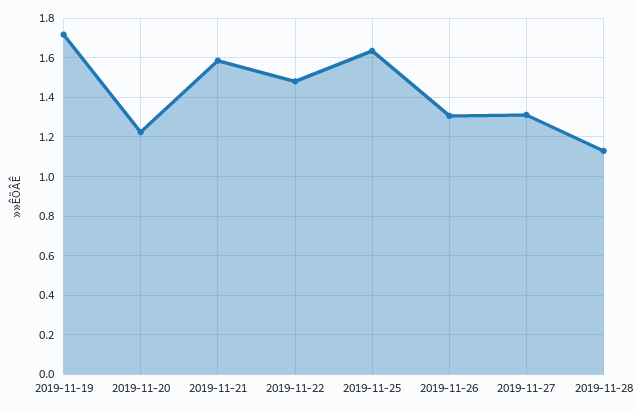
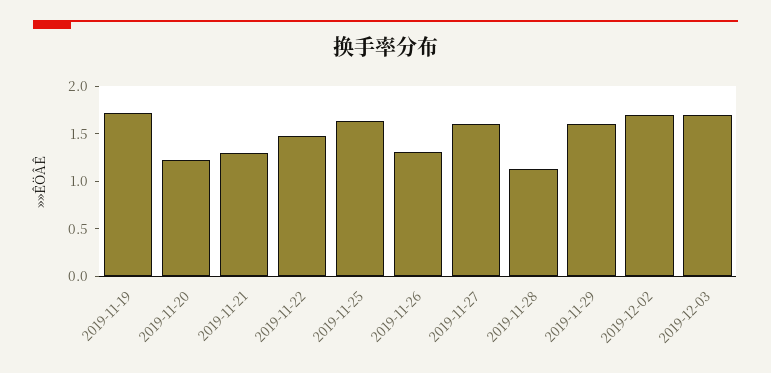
2019-11-21: 1.6 -> 1.3
2019-11-27: 1.3 -> 1.6
2019-11-29: none -> 1.6
2019-12-02: none -> 1.7
2019-12-03: none -> 1.7

